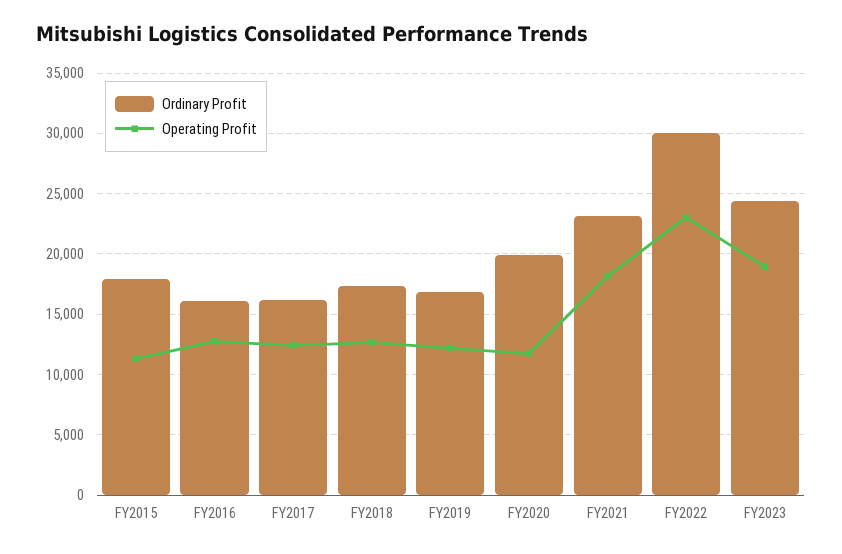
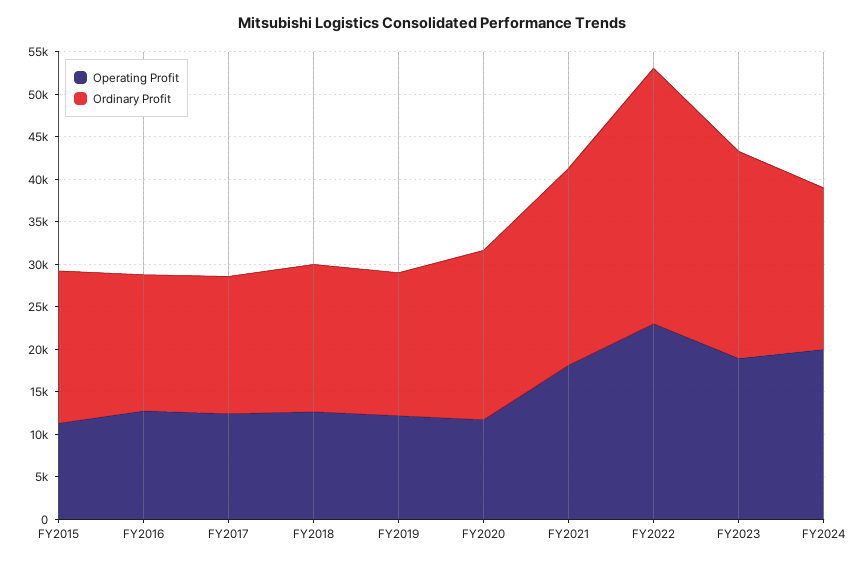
Operating Profit, FY2024: none -> 20000
Ordinary Profit, FY2024: none -> 19000

